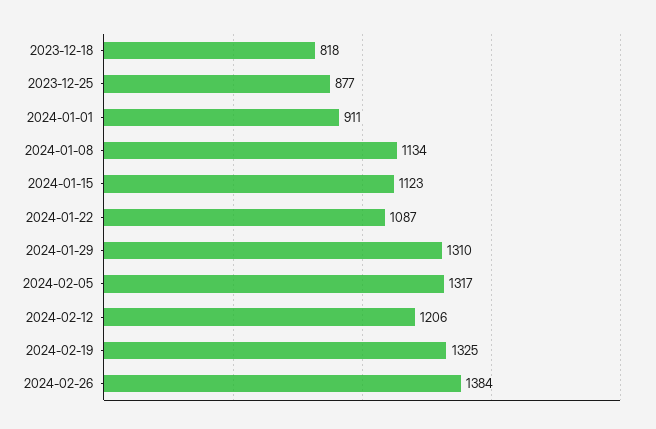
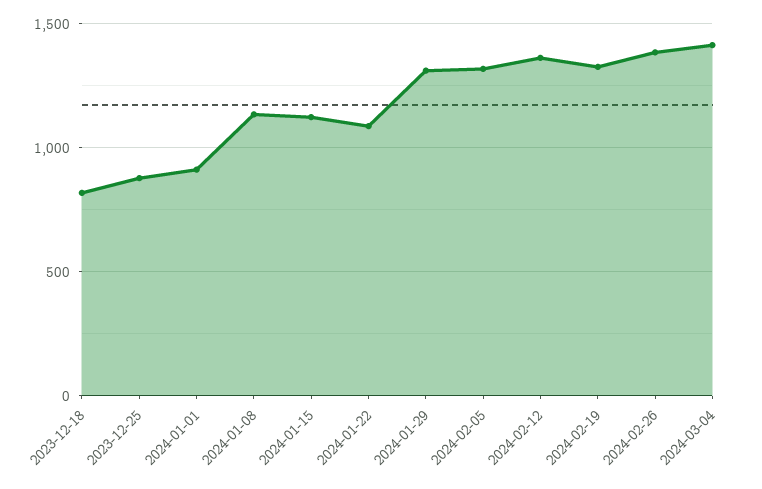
2024-02-12: 1206 -> 1350
2024-03-04: none -> 1400

